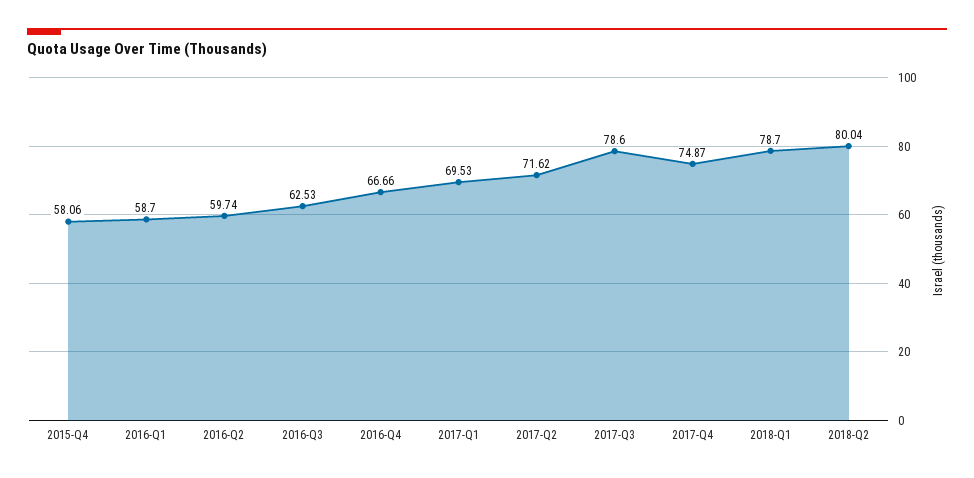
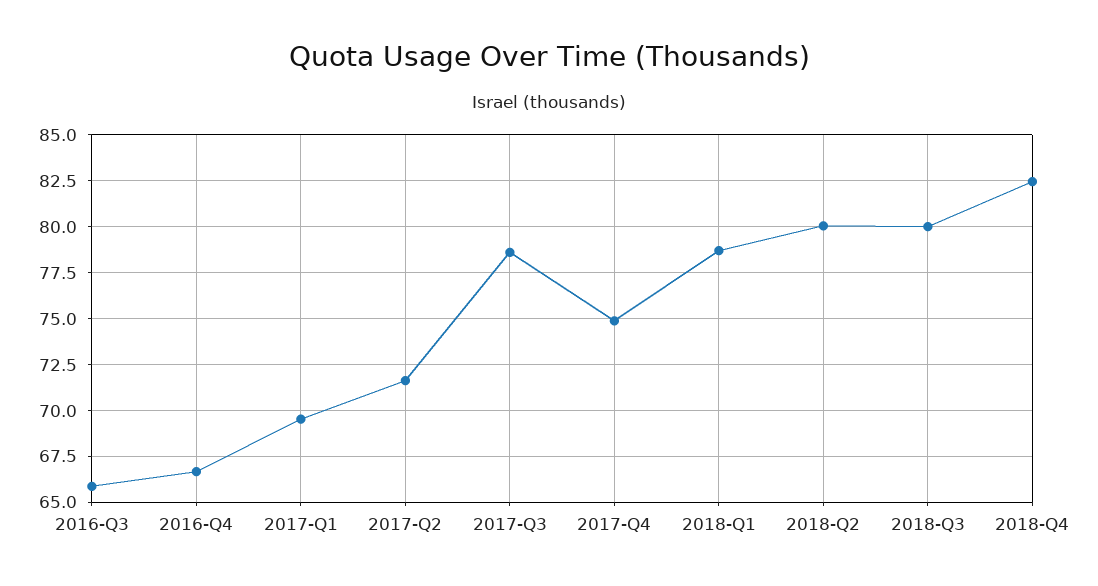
2015-Q4: 58.06 -> none
2016-Q1: 58.7 -> none
2016-Q2: 59.74 -> none
2016-Q3: 62.53 -> 66
2018-Q3: none -> 80
2018-Q4: none -> 82.5

